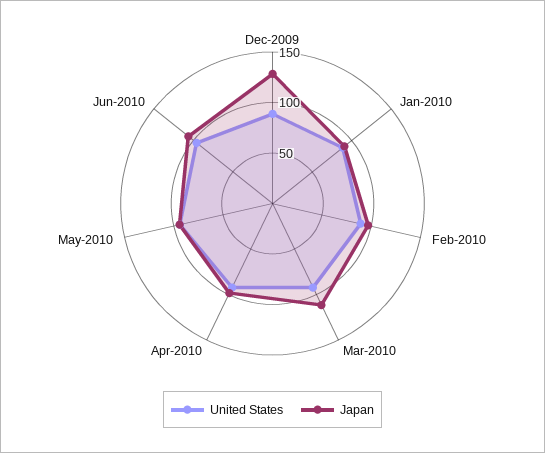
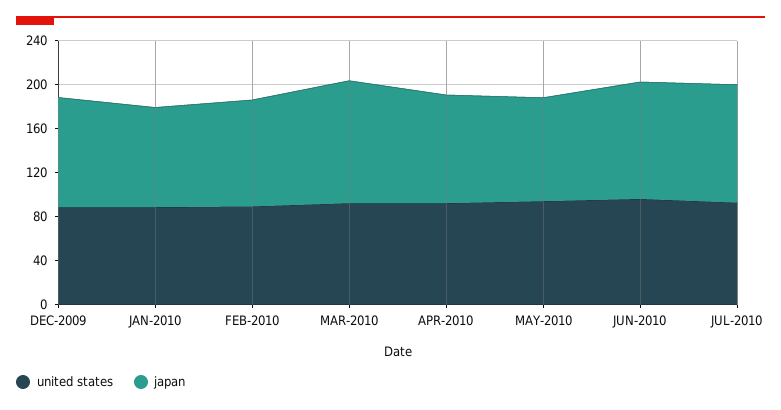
Japan, Dec-2009: 130 -> 100
United States, JUL-2010: none -> 90
Japan, JUL-2010: none -> 110

